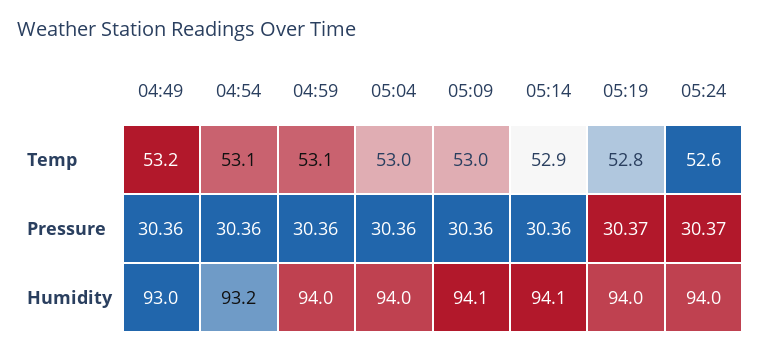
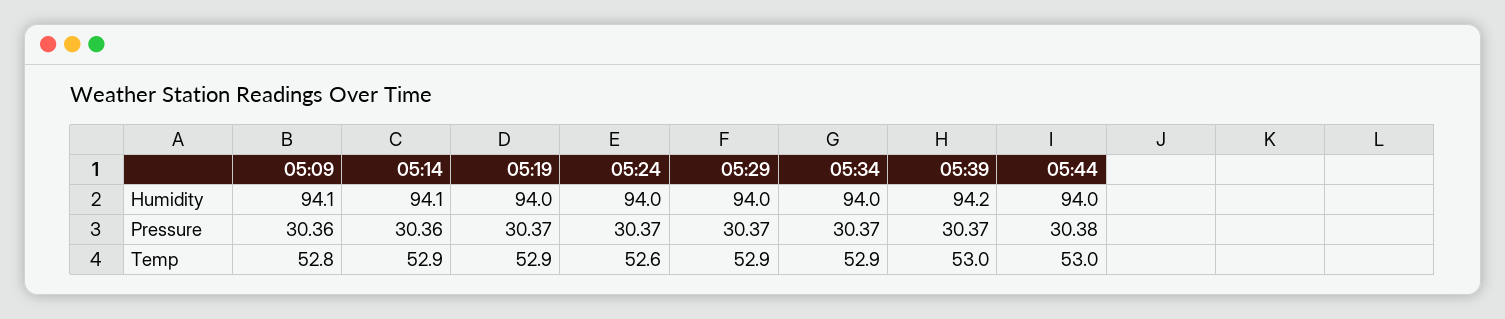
04:49, Temp: 53.2 -> none
04:54, Temp: 53.1 -> none
04:59, Temp: 53.1 -> none
05:04, Temp: 53 -> none
05:09, Temp: 53 -> 52.8
05:19, Temp: 52.8 -> 52.9
04:49, Pressure: 30.36 -> none
04:54, Pressure: 30.36 -> none
04:59, Pressure: 30.36 -> none
05:04, Pressure: 30.36 -> none
04:49, Humidity: 93 -> none
04:54, Humidity: 93.2 -> none
04:59, Humidity: 94 -> none
05:04, Humidity: 94 -> none
05:29, Humidity: none -> 94
05:34, Humidity: none -> 94
05:39, Humidity: none -> 94.2
05:44, Humidity: none -> 94
05:29, Pressure: none -> 30.37
05:34, Pressure: none -> 30.37
05:39, Pressure: none -> 30.37
05:44, Pressure: none -> 30.38
05:29, Temp: none -> 52.9
05:34, Temp: none -> 52.9
05:39, Temp: none -> 53
05:44, Temp: none -> 53

